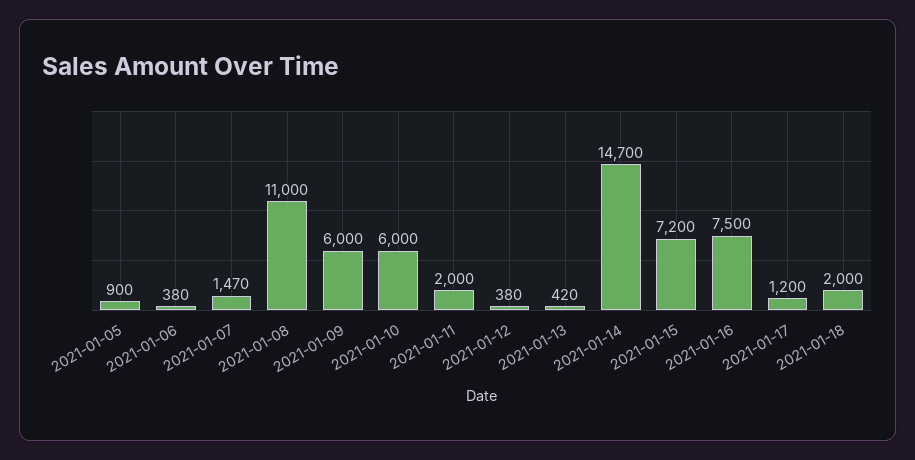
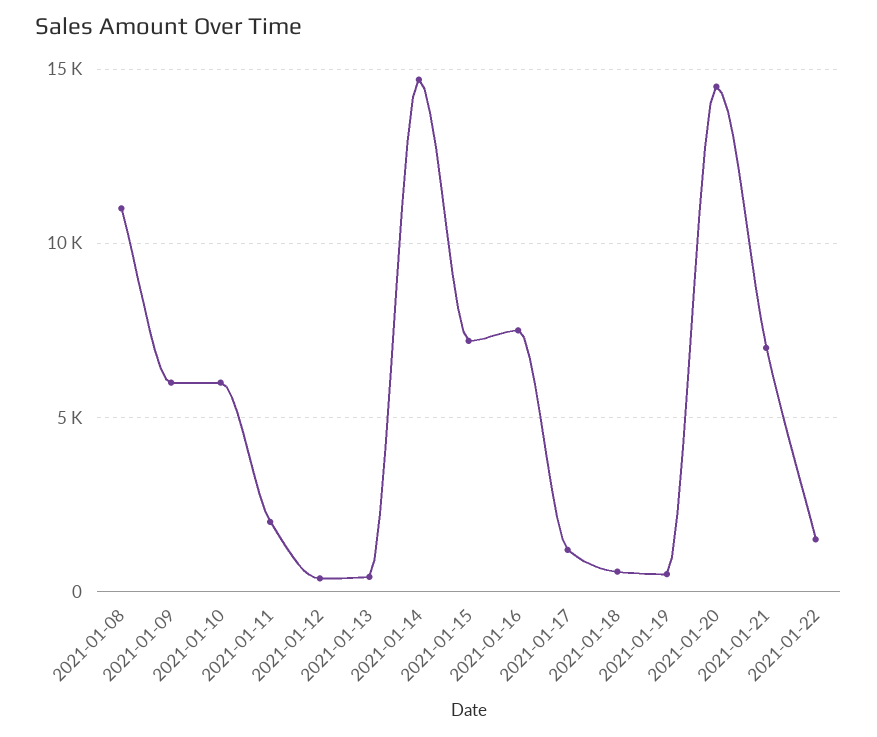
2021-01-05: 900 -> none
2021-01-06: 380 -> none
2021-01-07: 1470 -> none
2021-01-18: 2000 -> 500
2021-01-19: none -> 500
2021-01-20: none -> 14500
2021-01-21: none -> 7000
2021-01-22: none -> 1500

